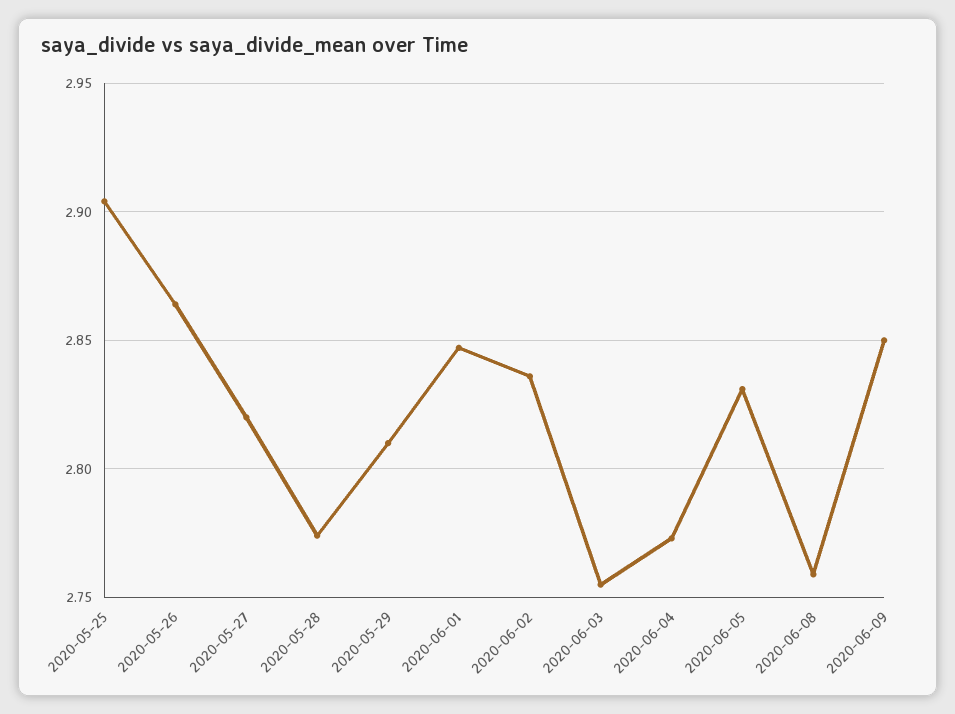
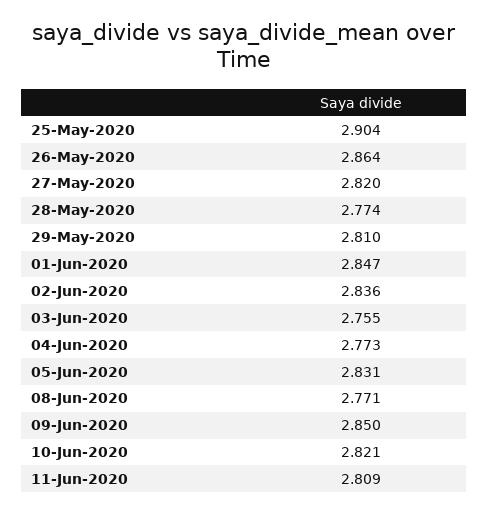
2020-06-08: 2.76 -> 2.771
10-Jun-2020: none -> 2.821
11-Jun-2020: none -> 2.809

